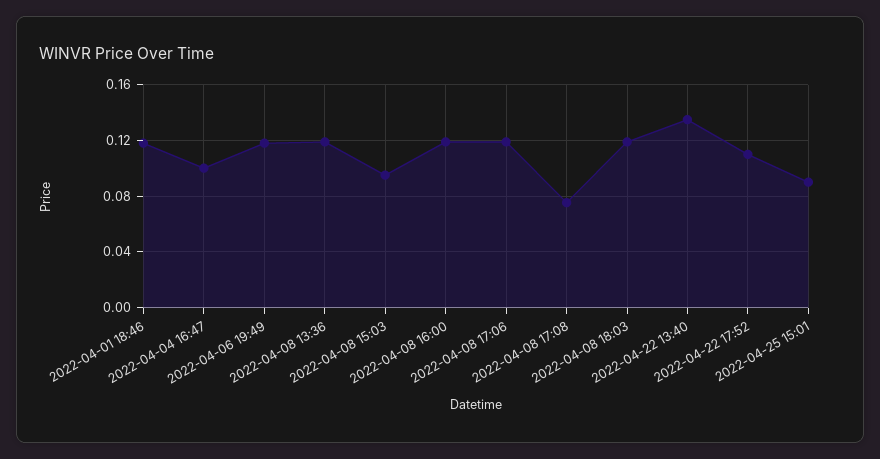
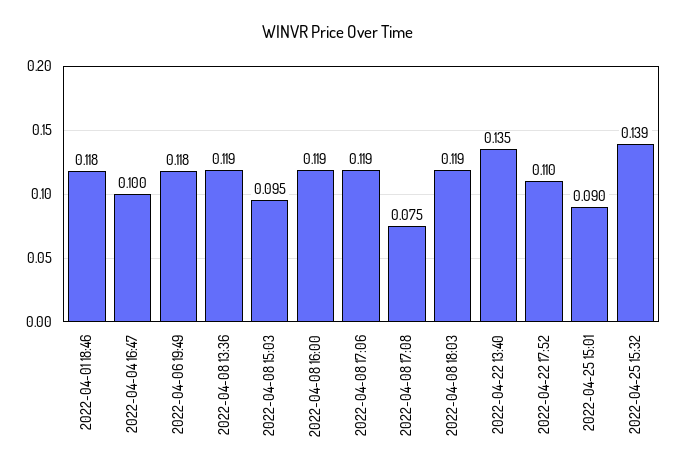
2022-04-25 15:32: none -> 0.139

